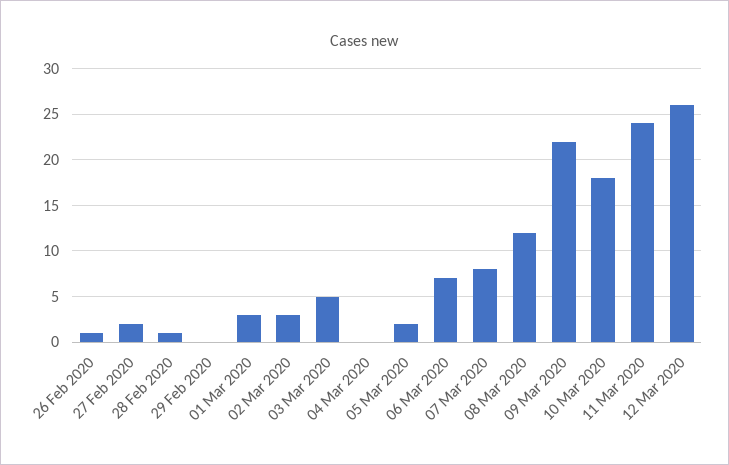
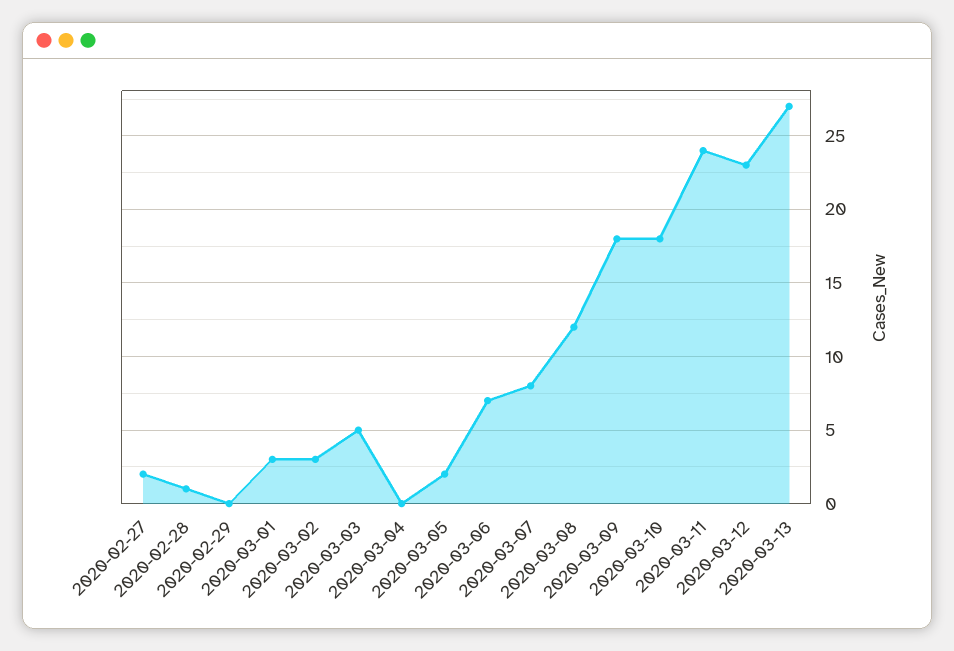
26 Feb 2020: 1 -> none
09 Mar 2020: 22 -> 18
12 Mar 2020: 26 -> 23
2020-03-13: none -> 27

